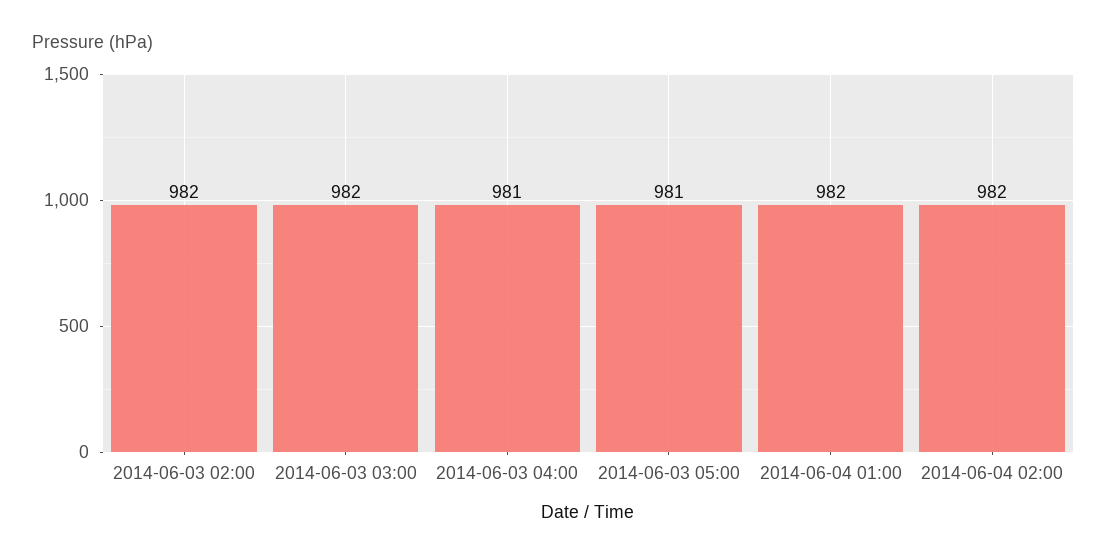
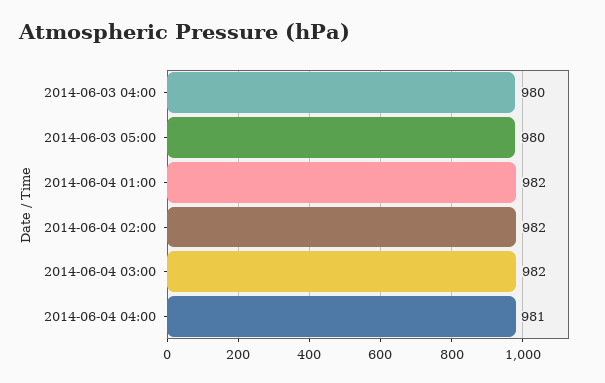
2014-06-03 02:00: 982 -> none
2014-06-03 03:00: 982 -> none
2014-06-03 04:00: 981 -> 980
2014-06-03 05:00: 981 -> 980
2014-06-04 03:00: none -> 982
2014-06-04 04:00: none -> 981

